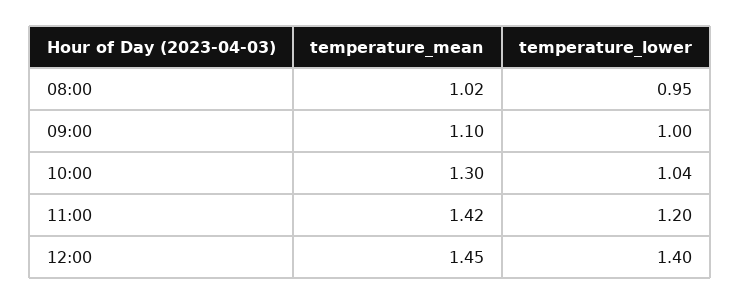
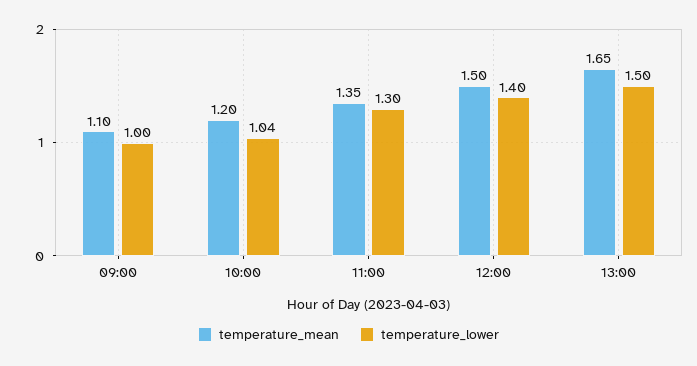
temperature_mean, 08:00: 1.02 -> none
temperature_lower, 08:00: 0.95 -> none
temperature_mean, 10:00: 1.3 -> 1.2
temperature_mean, 11:00: 1.42 -> 1.35
temperature_lower, 11:00: 1.2 -> 1.3
temperature_mean, 12:00: 1.45 -> 1.5
temperature_mean, 13:00: none -> 1.65
temperature_lower, 13:00: none -> 1.5

